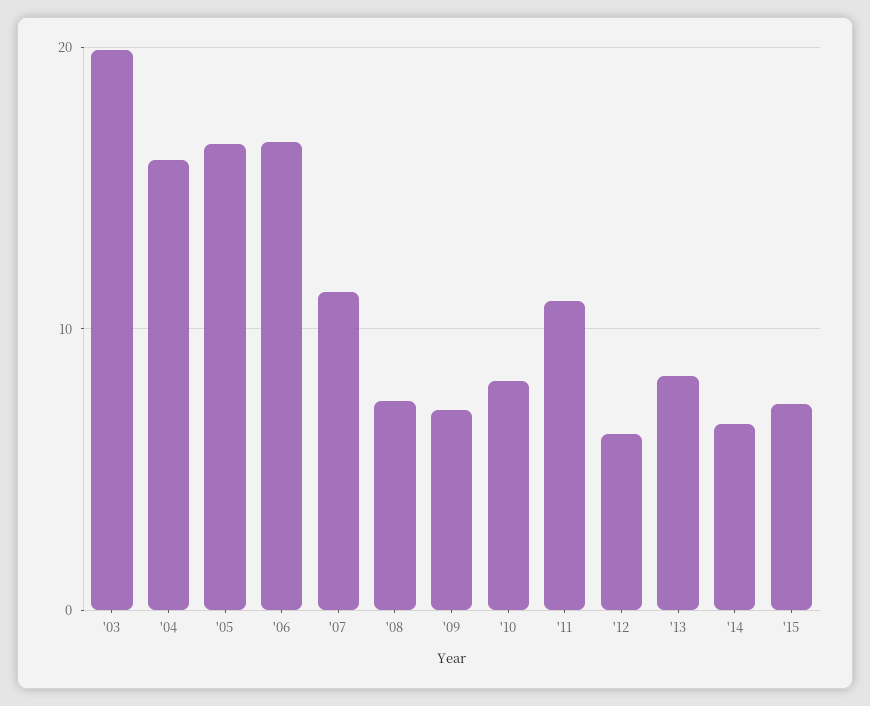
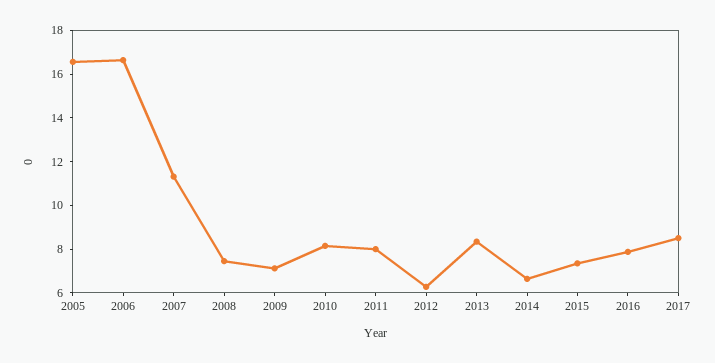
'03: 20 -> none
'04: 16 -> none
'11: 11 -> 8
2016: none -> 8
2017: none -> 8.5

